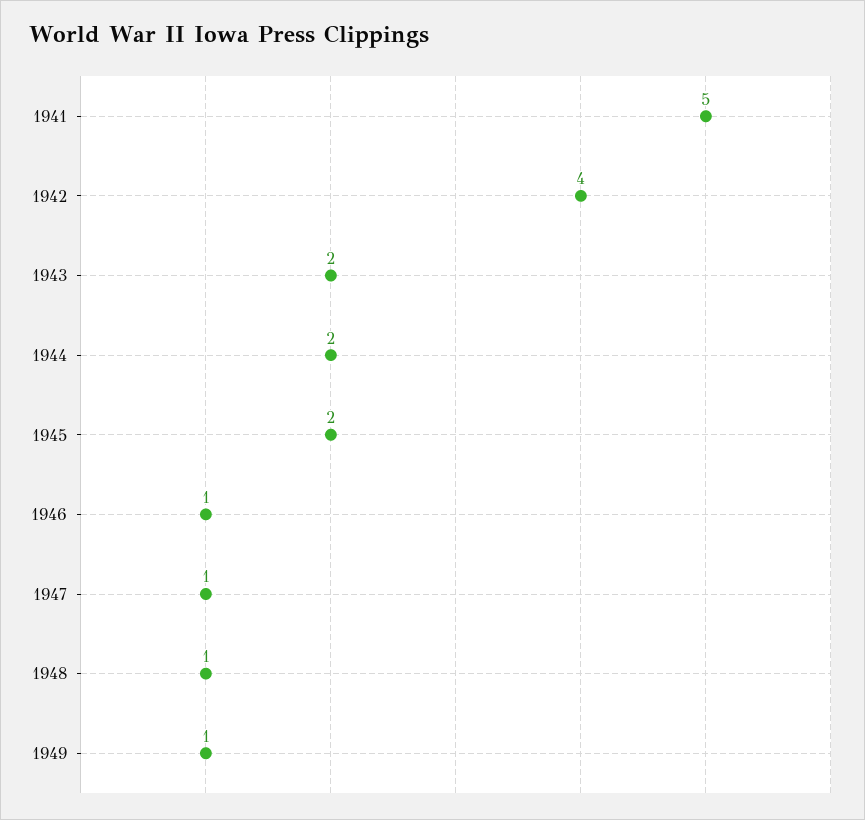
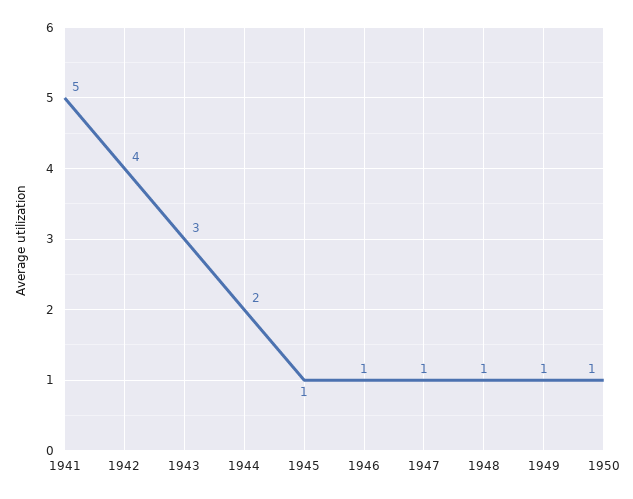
1943: 2 -> 3
1945: 2 -> 1
1950: none -> 1

